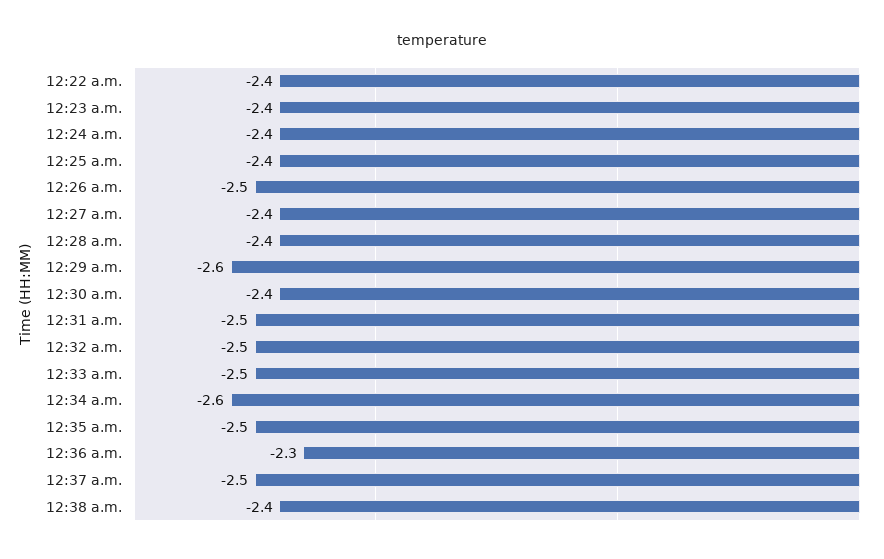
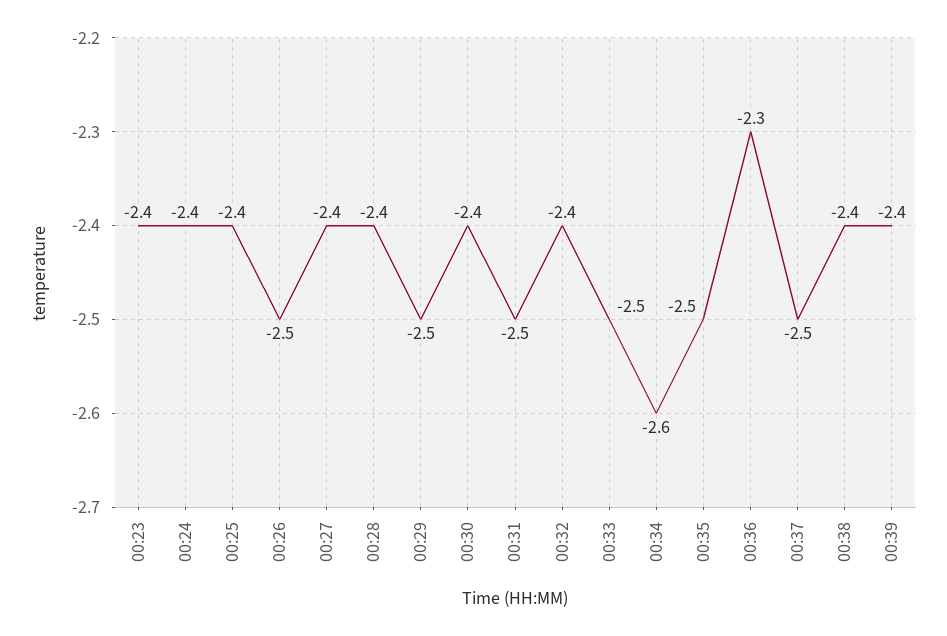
12:22 a.m.: -2.4 -> none
12:29 a.m.: -2.6 -> -2.5
12:32 a.m.: -2.5 -> -2.4
00:39: none -> -2.4

